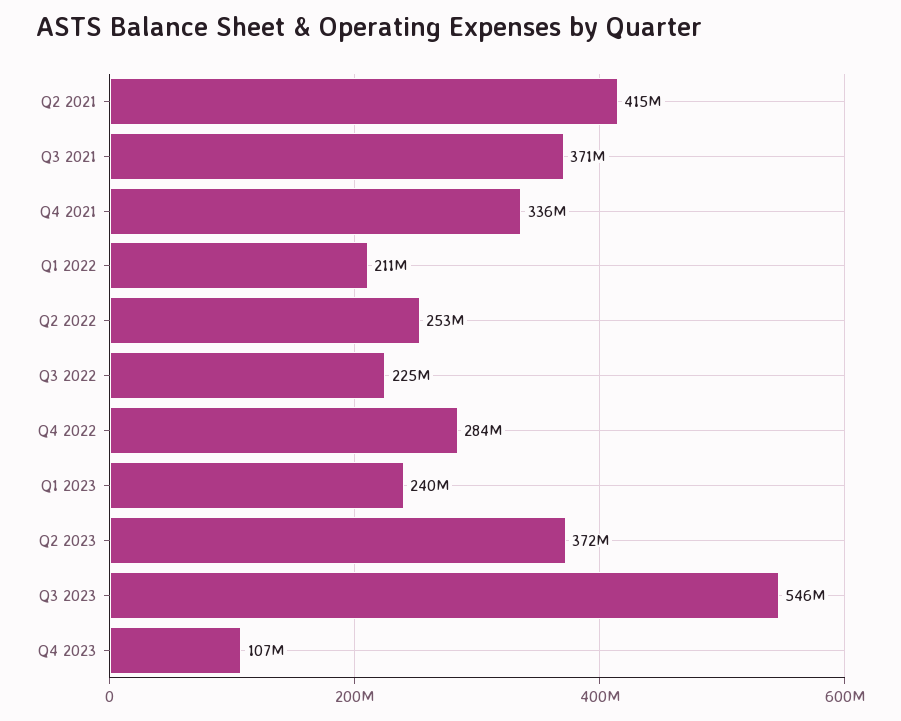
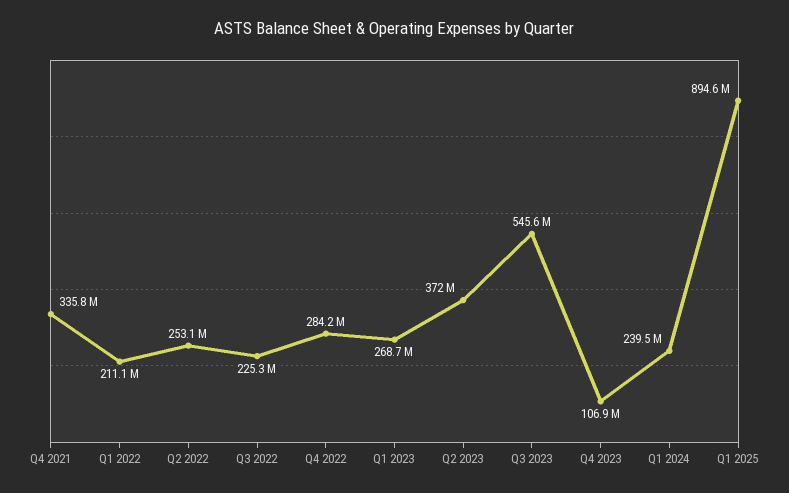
Q2 2021: 415000000 -> none
Q3 2021: 371000000 -> none
Q1 2023: 240000000 -> 268700000
Q1 2024: none -> 239500000
Q1 2025: none -> 894600000

